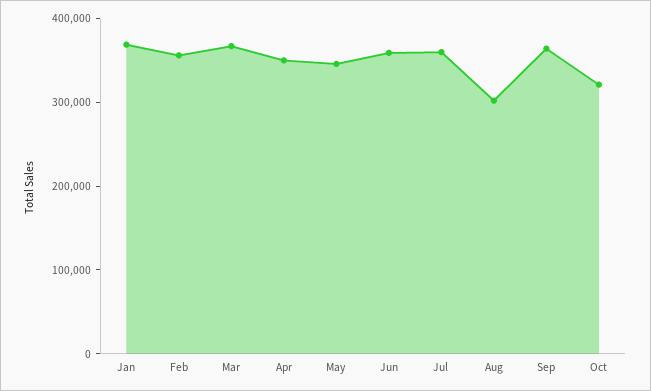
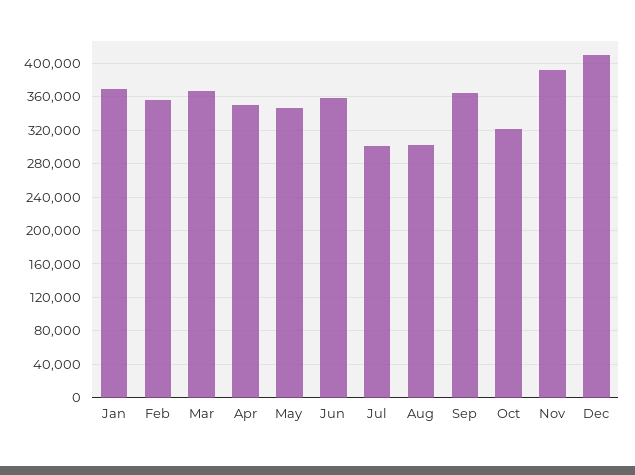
Jul: 360000 -> 300000
Nov: none -> 390000
Dec: none -> 410000

